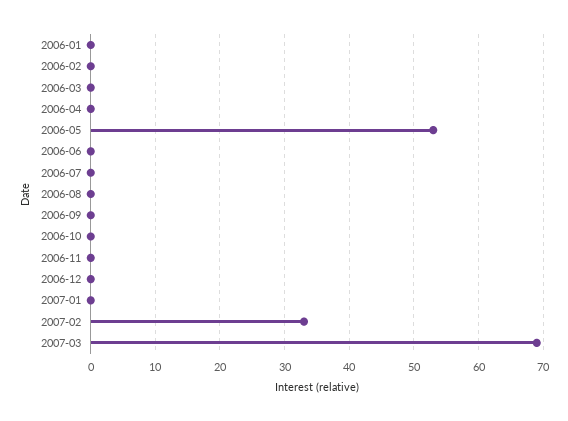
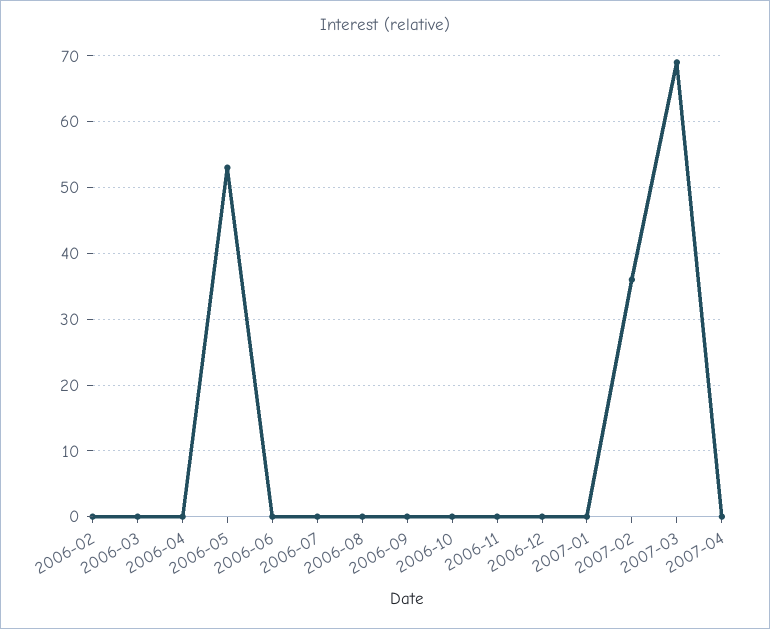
2006-01: 0 -> none
2007-02: 33 -> 36
2007-04: none -> 0

